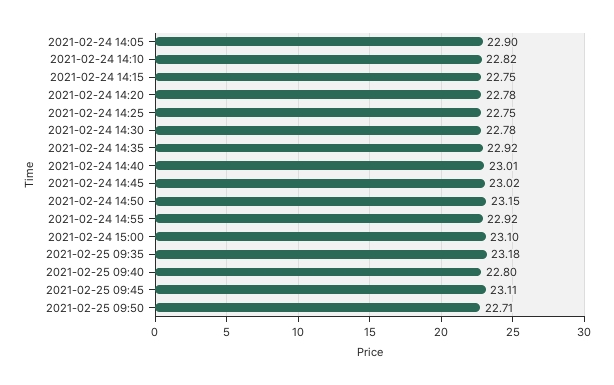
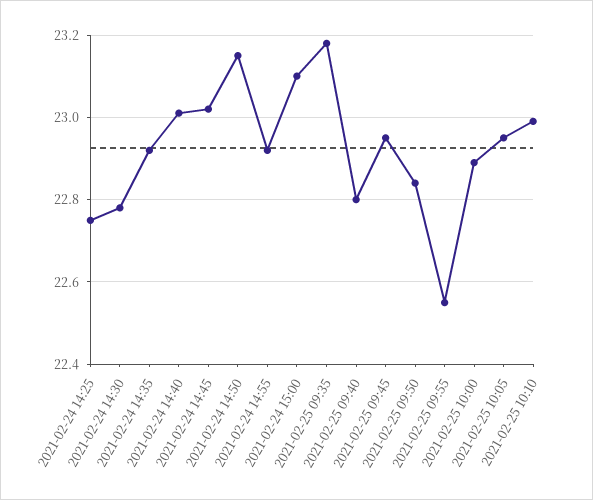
2021-02-24 14:05: 22.9 -> none
2021-02-24 14:10: 22.82 -> none
2021-02-24 14:15: 22.75 -> none
2021-02-24 14:20: 22.78 -> none
2021-02-25 09:45: 23.11 -> 22.95
2021-02-25 09:50: 22.71 -> 22.85
2021-02-25 09:55: none -> 22.55
2021-02-25 10:00: none -> 22.9
2021-02-25 10:05: none -> 22.95
2021-02-25 10:10: none -> 23

